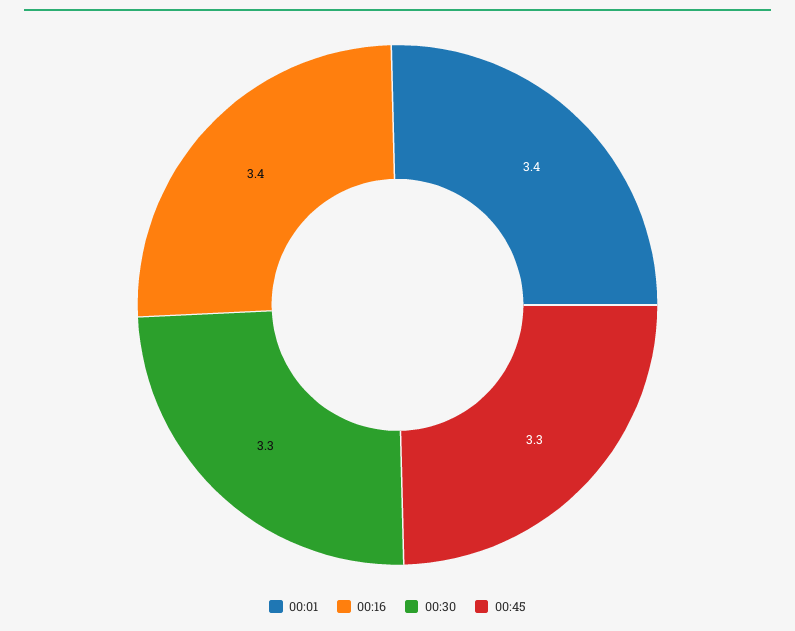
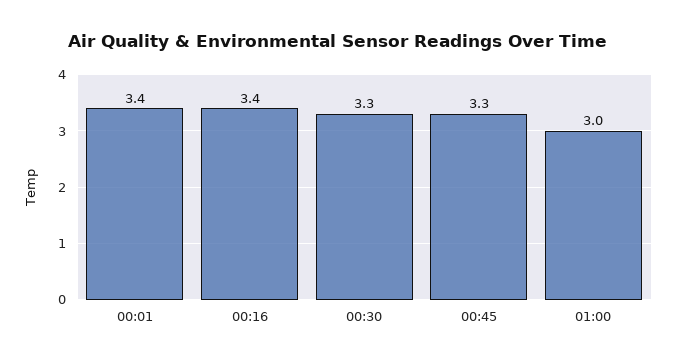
01:00: none -> 3

